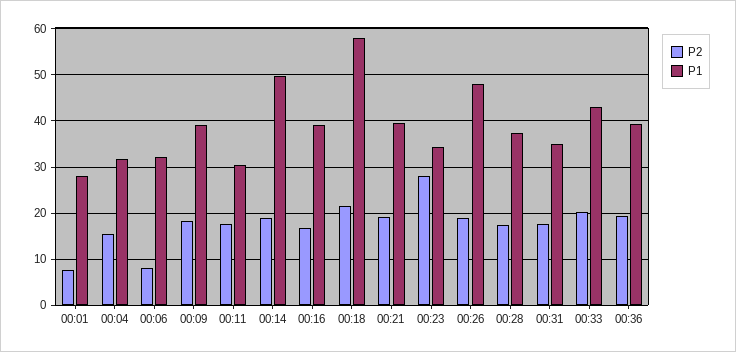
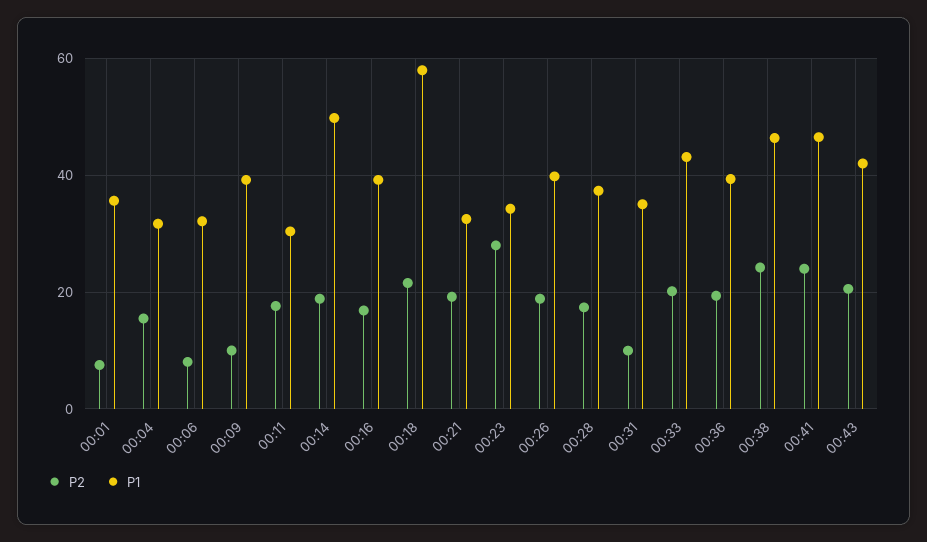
P1, 00:01: 28 -> 36
P2, 00:09: 18 -> 10
P1, 00:21: 40 -> 32
P1, 00:26: 48 -> 40
P2, 00:31: 18 -> 10
P2, 00:38: none -> 24
P1, 00:38: none -> 46
P2, 00:41: none -> 24
P1, 00:41: none -> 46
P2, 00:43: none -> 20
P1, 00:43: none -> 42

